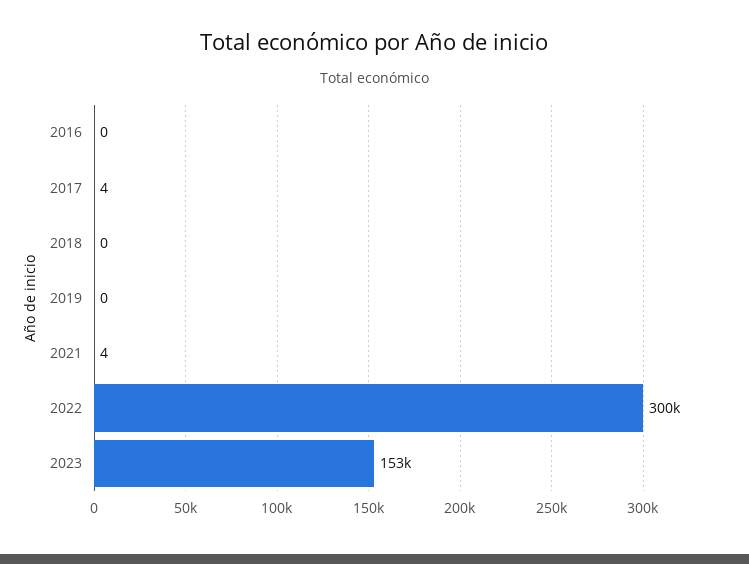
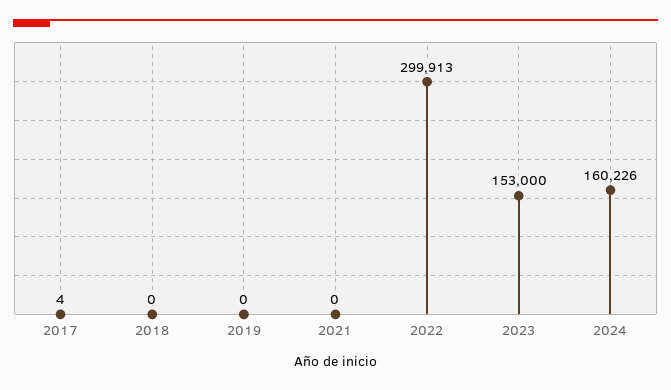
2016: 0 -> none
2021: 4 -> 0
2024: none -> 160226

